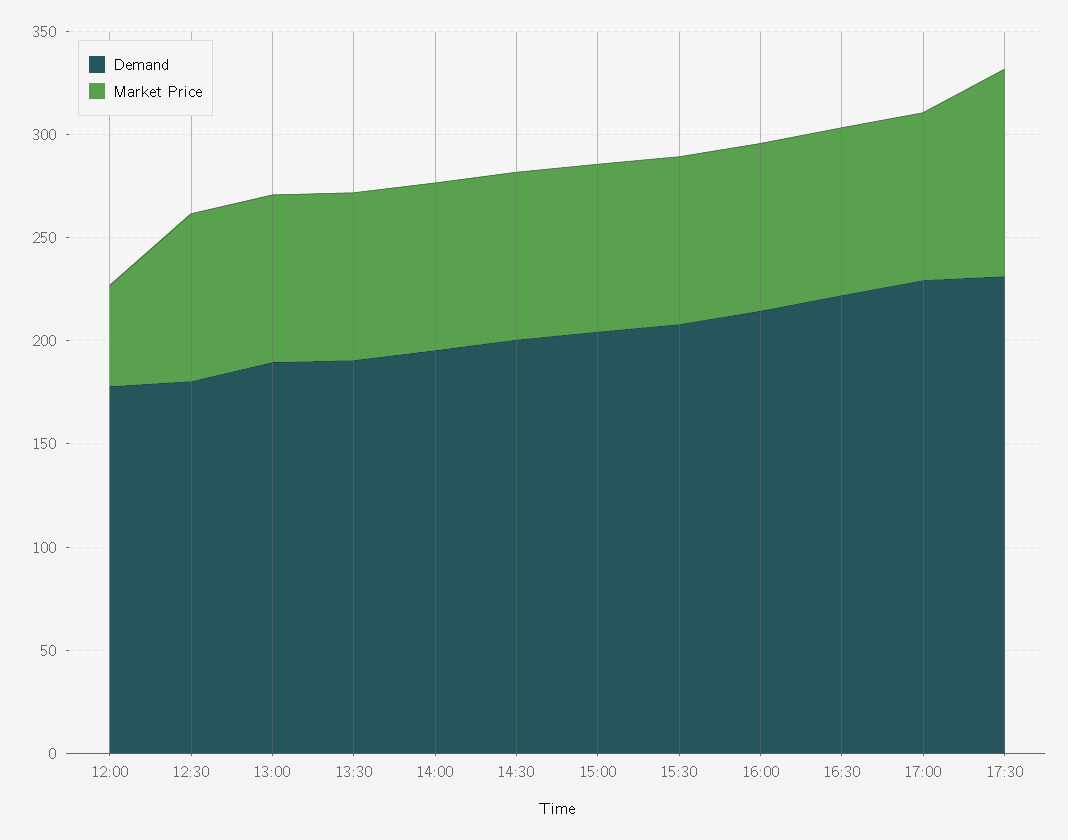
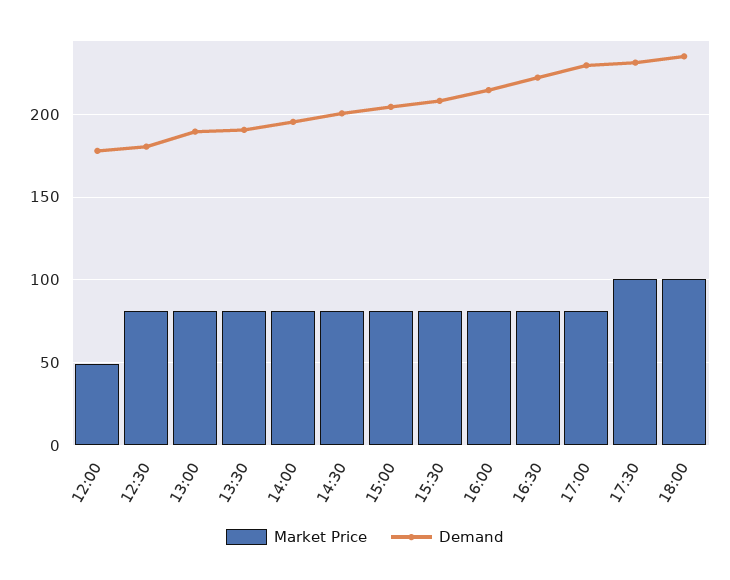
Market Price, 18:00: none -> 100
Demand, 18:00: none -> 235

